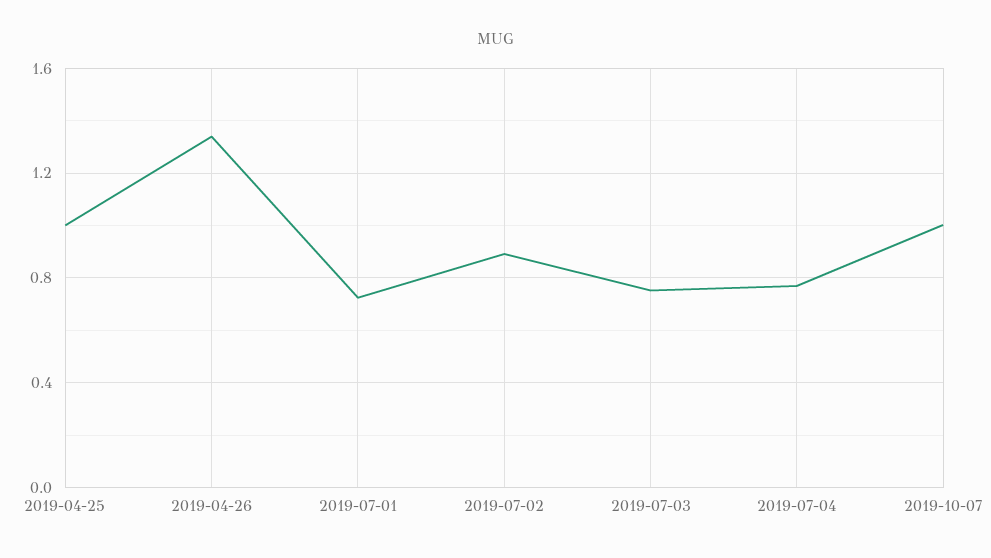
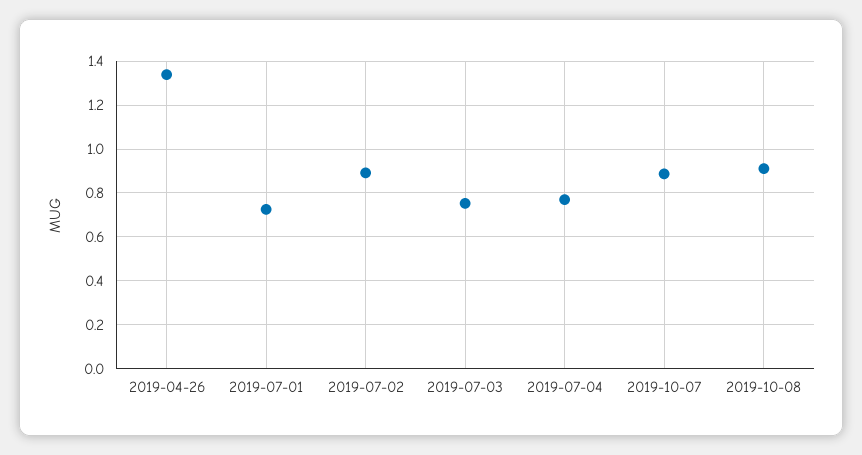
2019-04-25: 1 -> none
2019-10-07: 1 -> 0.9
2019-10-08: none -> 0.9

